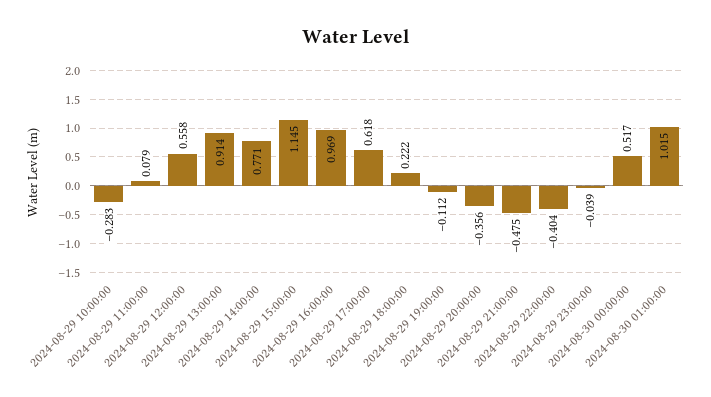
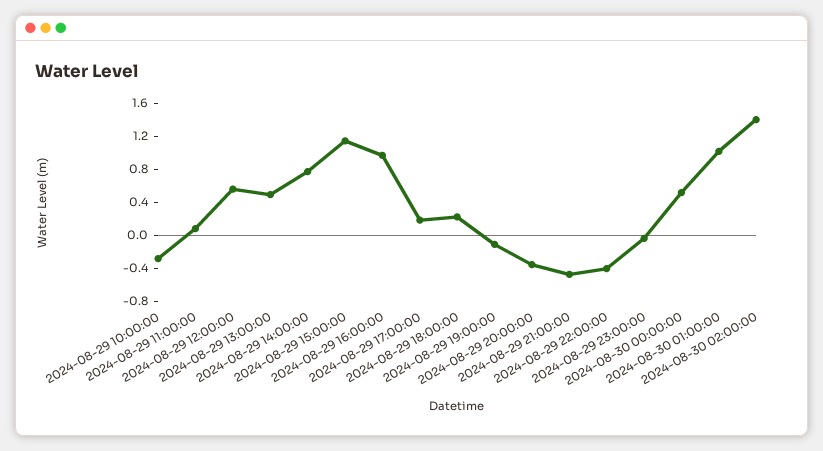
2024-08-29 13:00:00: 0.914 -> 0.5
2024-08-29 17:00:00: 0.618 -> 0.2
2024-08-30 02:00:00: none -> 1.4

